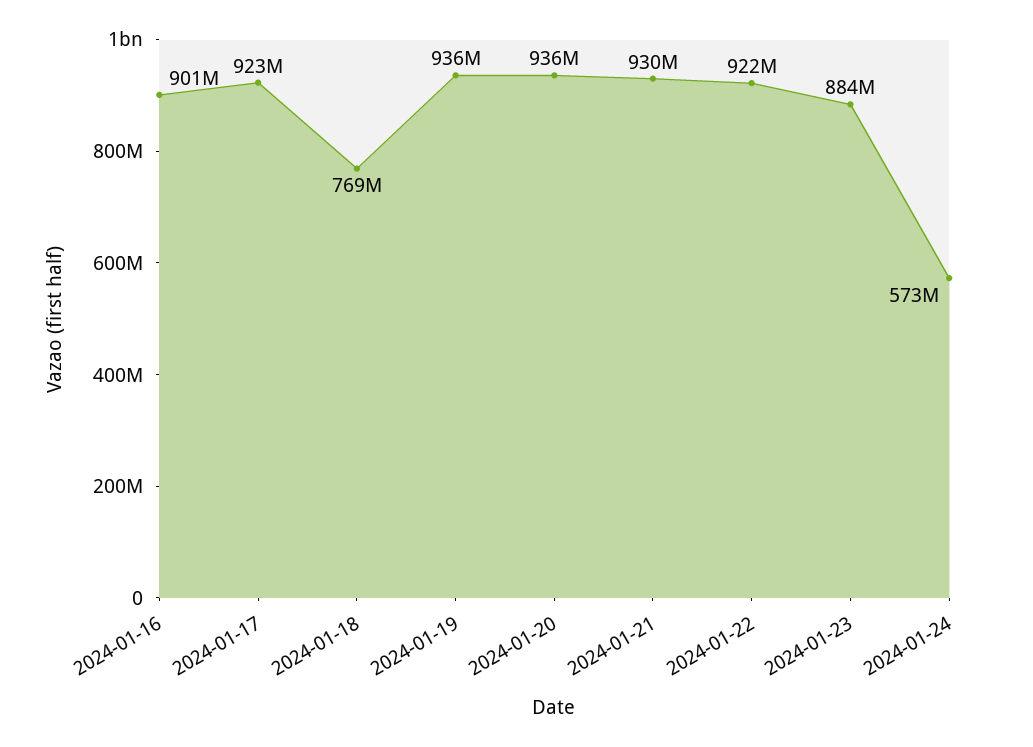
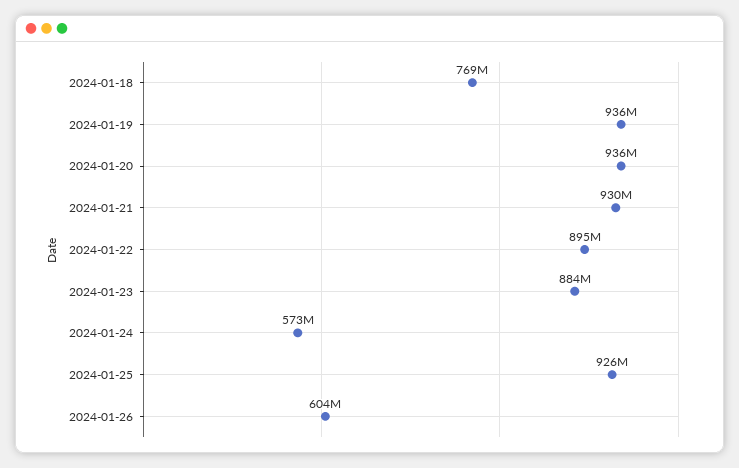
2024-01-16: 901000000 -> none
2024-01-17: 923000000 -> none
2024-01-22: 922000000 -> 895000000
2024-01-25: none -> 926000000
2024-01-26: none -> 604000000

